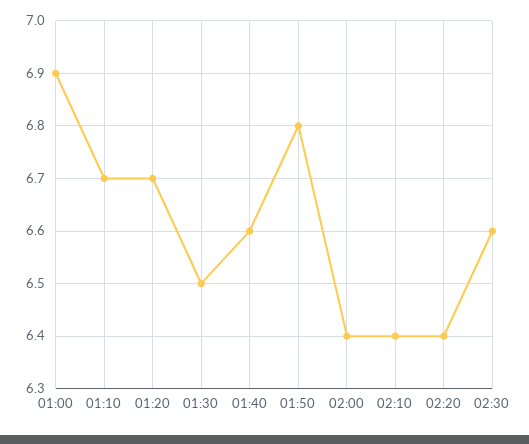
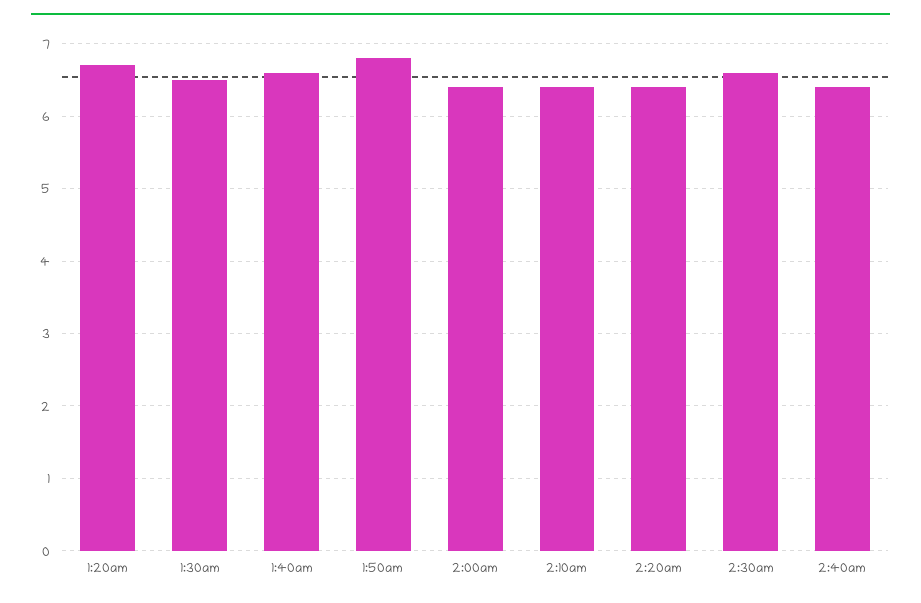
01:00: 6.9 -> none
01:10: 6.7 -> none
2:40am: none -> 6.4

